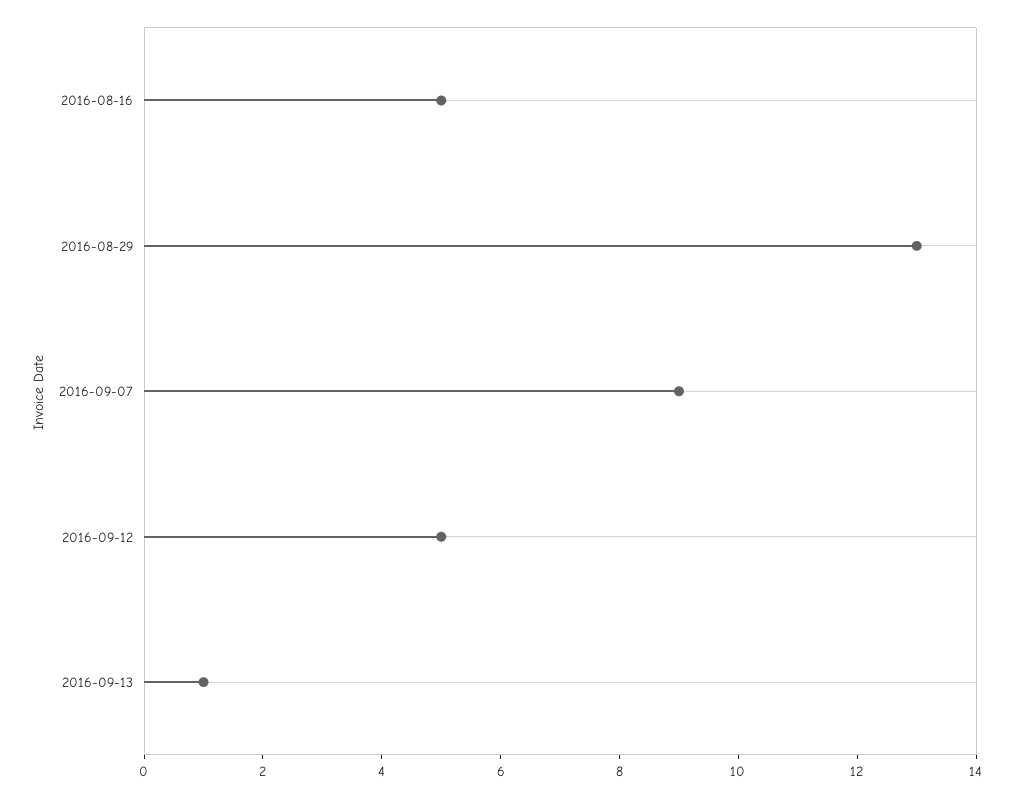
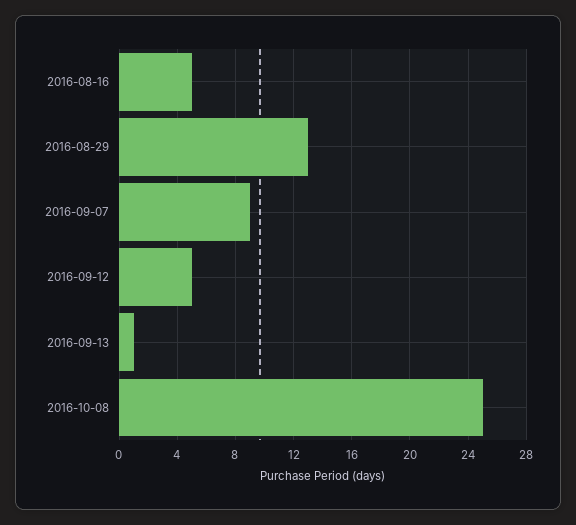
2016-10-08: none -> 25

